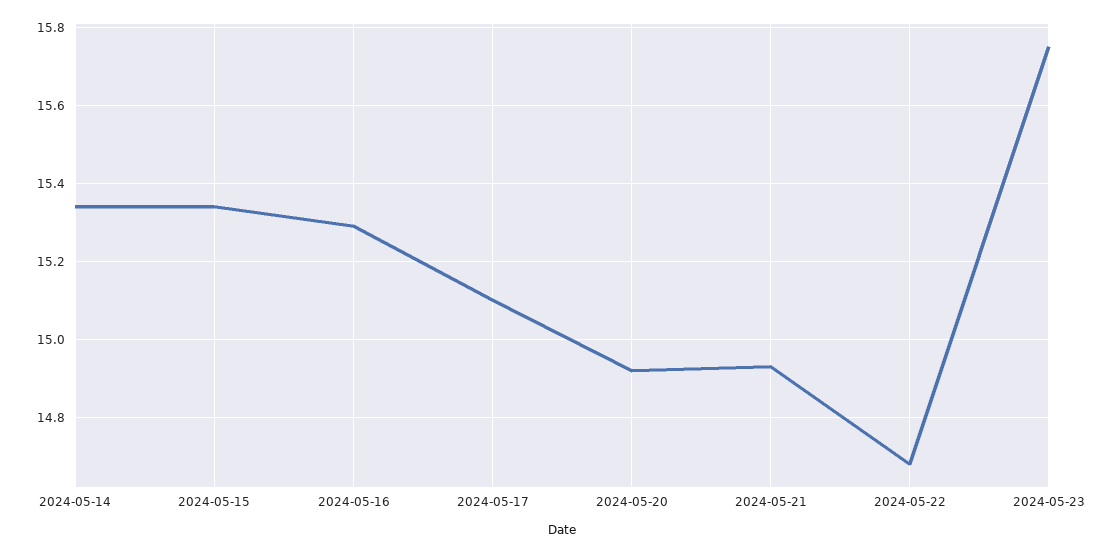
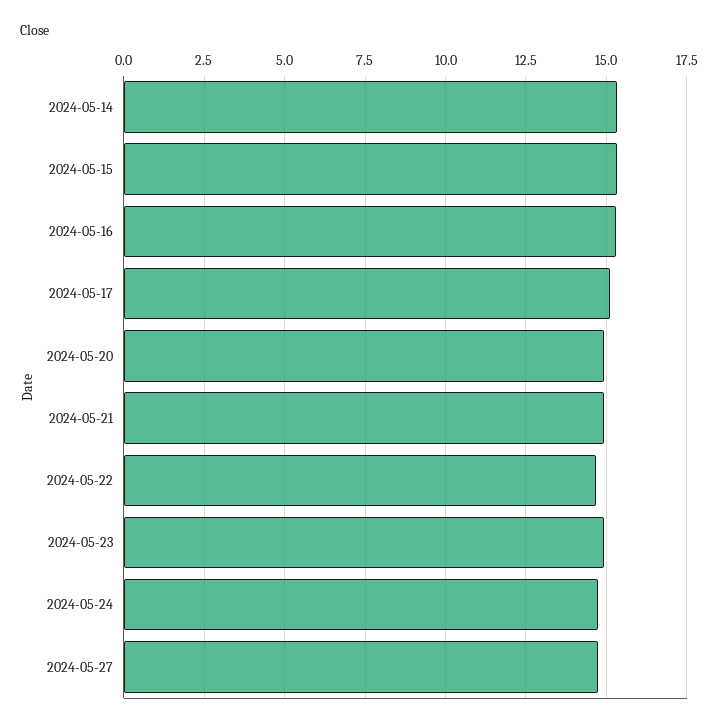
2024-05-23: 15.75 -> 15
2024-05-24: none -> 14.75
2024-05-27: none -> 14.75

